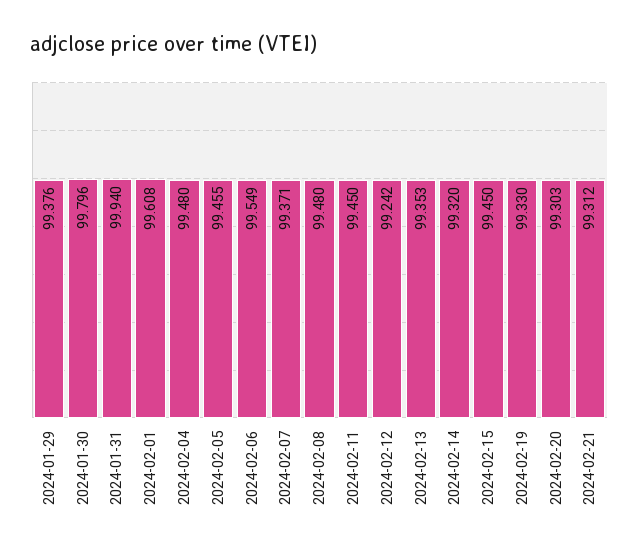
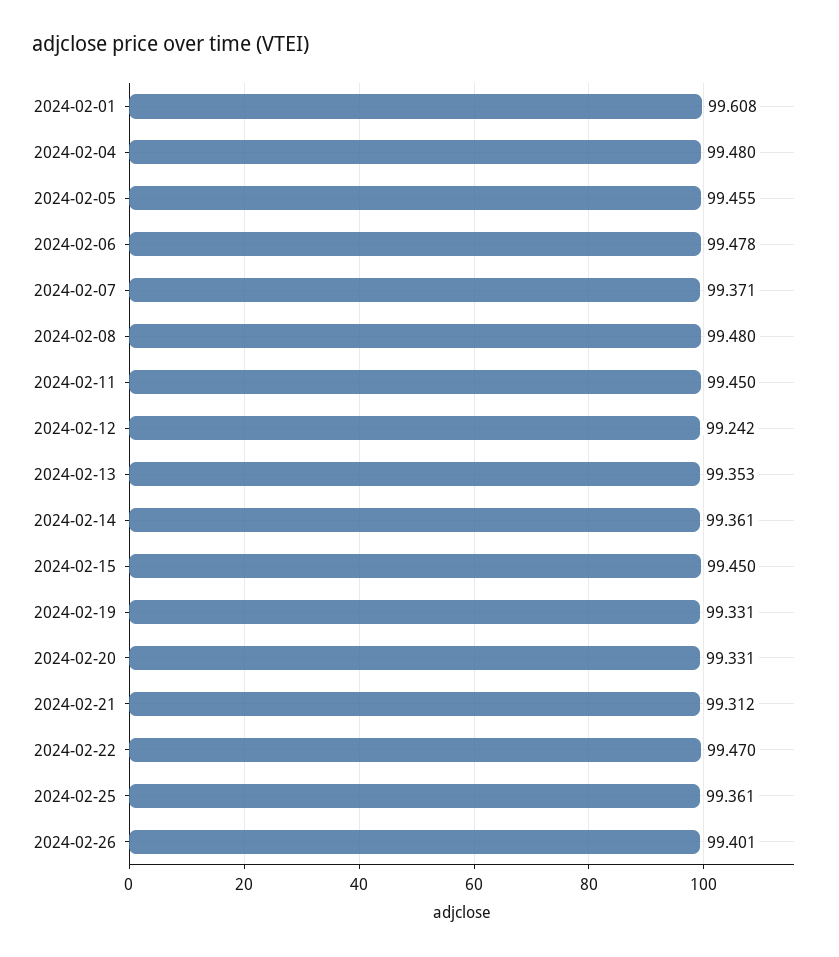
2024-01-29: 99.376 -> none
2024-01-30: 99.796 -> none
2024-01-31: 99.94 -> none
2024-02-06: 99.549 -> 99.478
2024-02-14: 99.32 -> 99.361
2024-02-19: 99.33 -> 99.331
2024-02-20: 99.303 -> 99.331
2024-02-22: none -> 99.47
2024-02-25: none -> 99.361
2024-02-26: none -> 99.401

